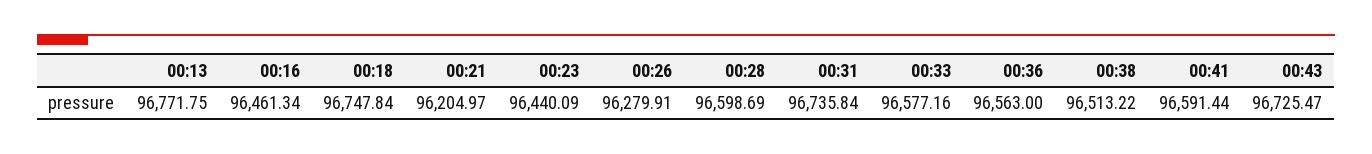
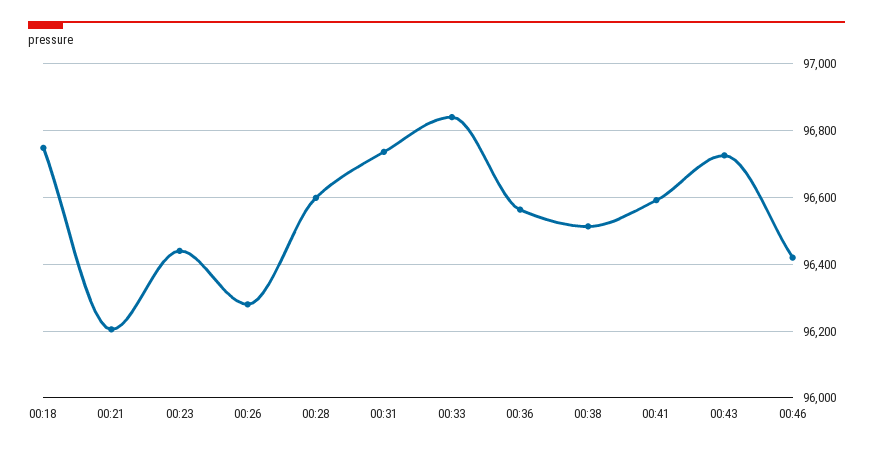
00:13: 96771.75 -> none
00:16: 96461.34 -> none
00:33: 96577.16 -> 96840
00:46: none -> 96420

